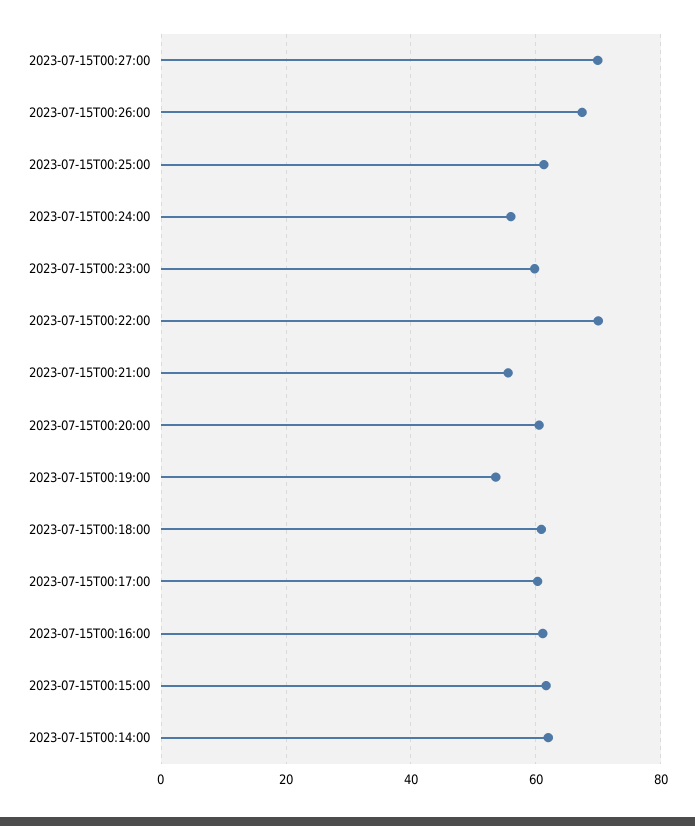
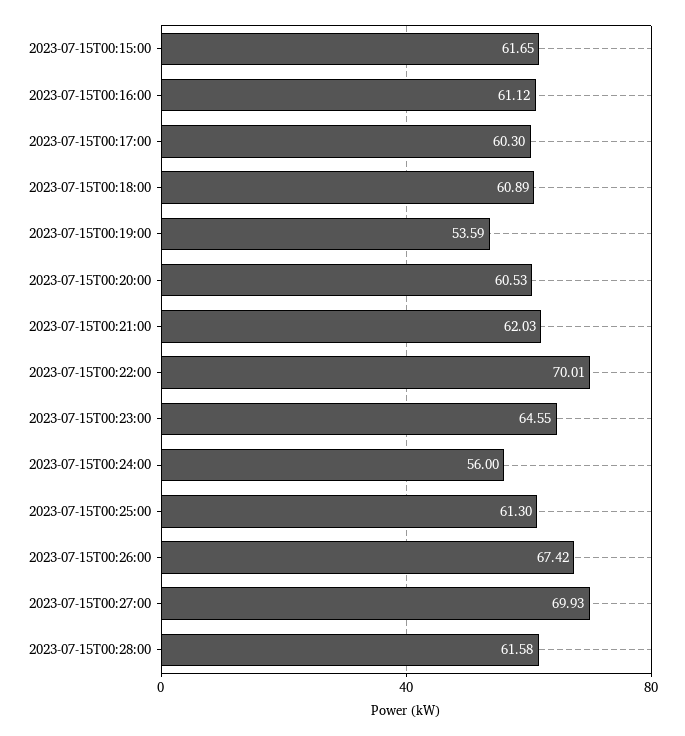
2023-07-15T00:23:00: 60 -> 64.55
2023-07-15T00:21:00: 56 -> 62.03
2023-07-15T00:14:00: 62 -> none
2023-07-15T00:28:00: none -> 61.58

